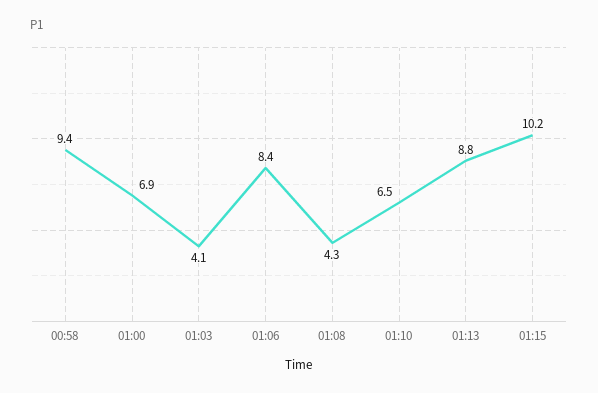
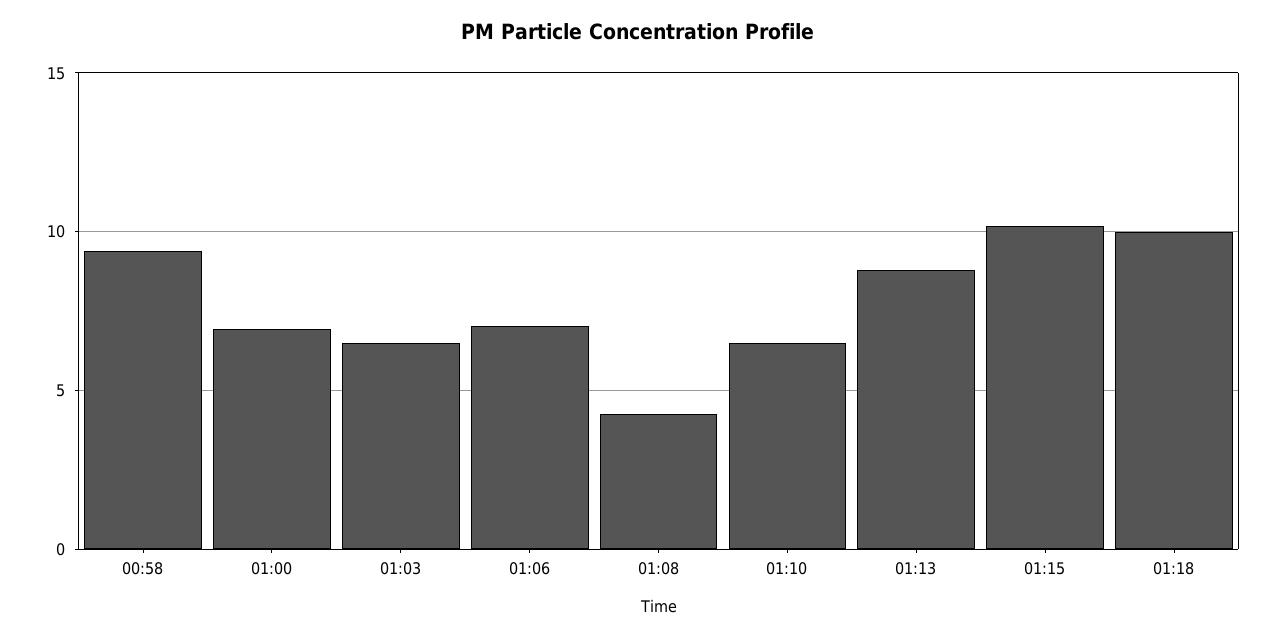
01:03: 4.1 -> 6.5
01:06: 8.4 -> 7
01:18: none -> 10

